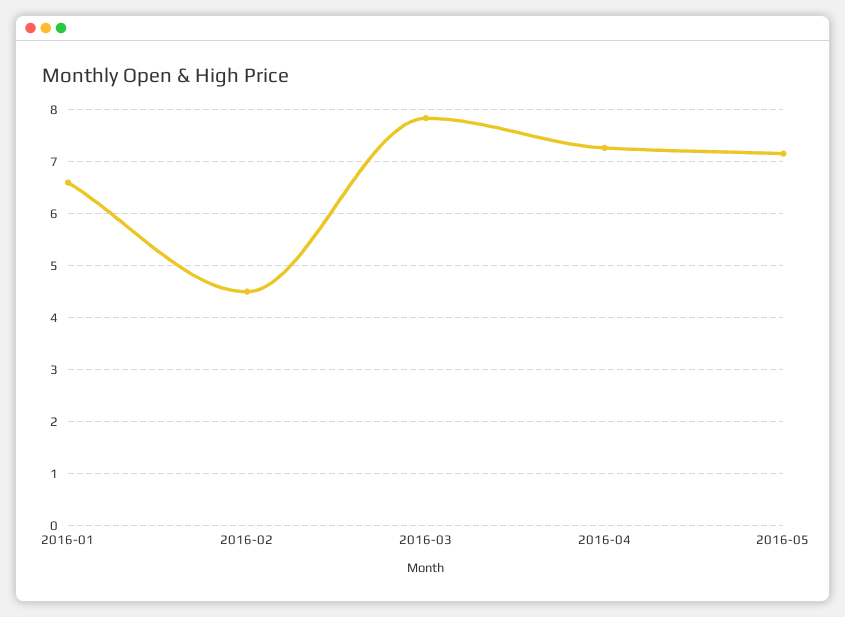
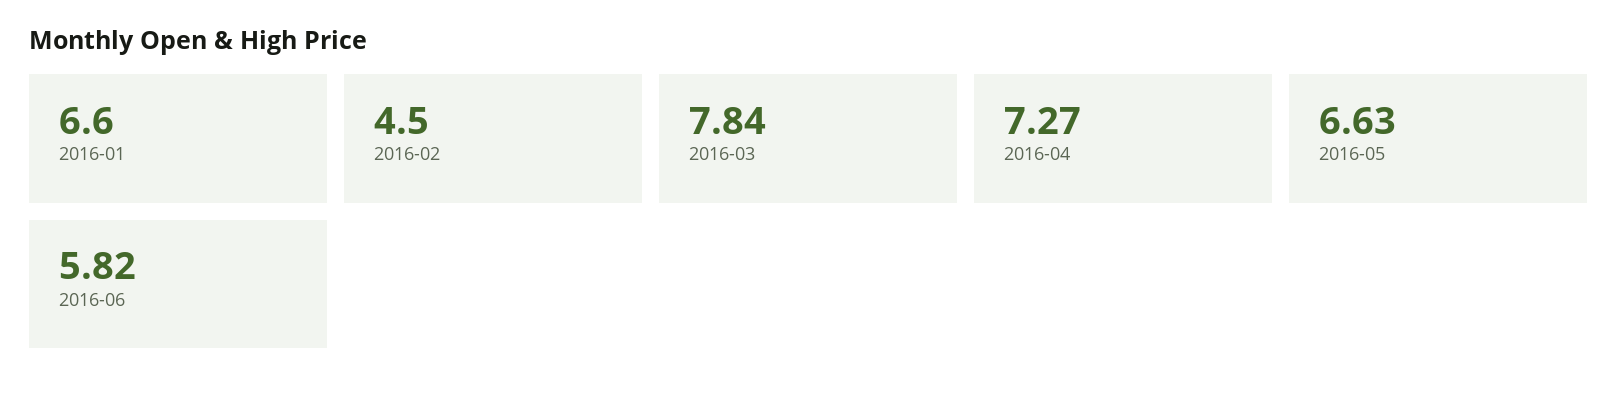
2016-05: 7.2 -> 6.63
2016-06: none -> 5.82

